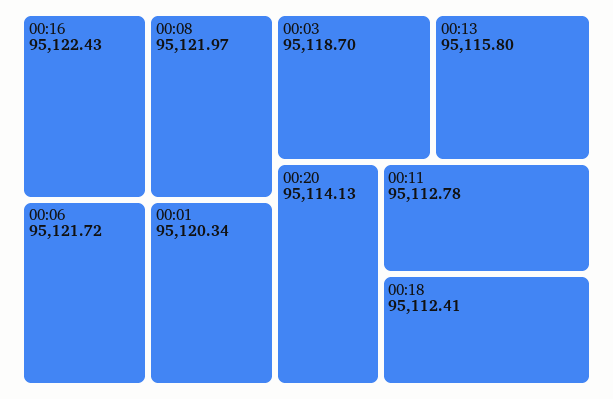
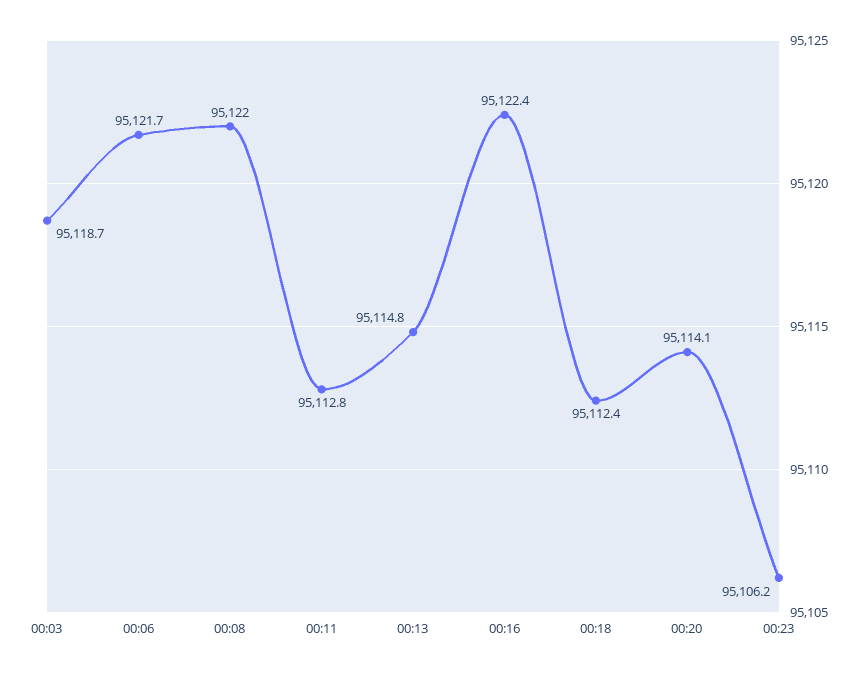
00:01: 95120.34 -> none
00:13: 95115.8 -> 95114.8
00:23: none -> 95106.2

